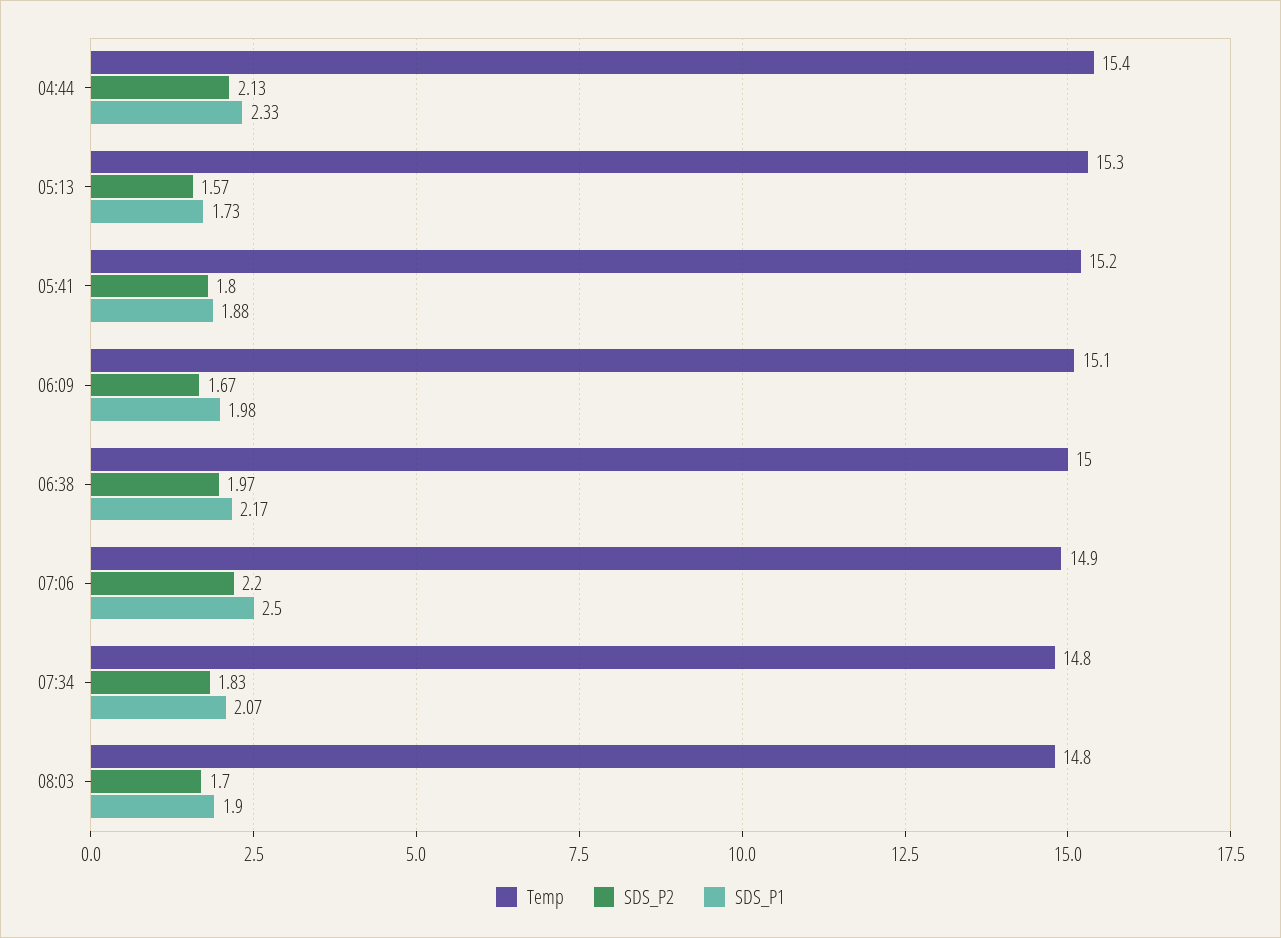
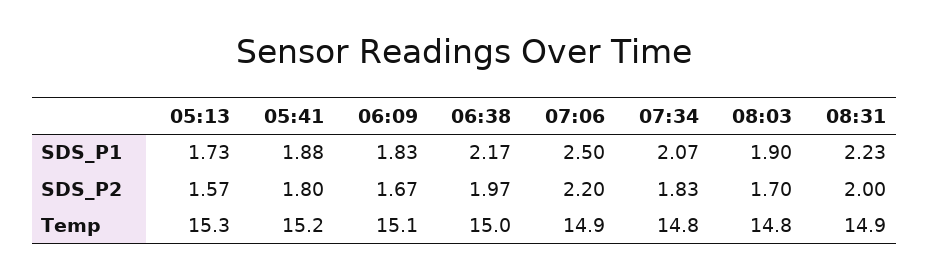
Temp, 04:44: 15.4 -> none
SDS_P2, 04:44: 2.13 -> none
SDS_P1, 04:44: 2.33 -> none
SDS_P1, 06:09: 1.98 -> 1.83
SDS_P1, 08:31: none -> 2.23
SDS_P2, 08:31: none -> 2
Temp, 08:31: none -> 14.9

